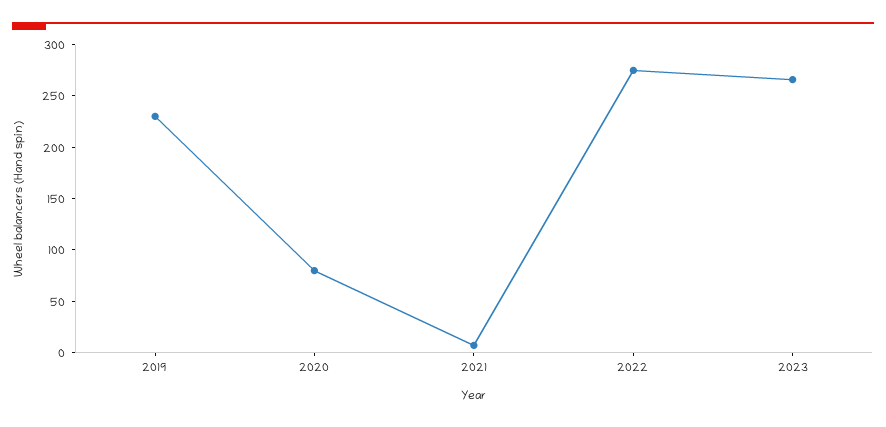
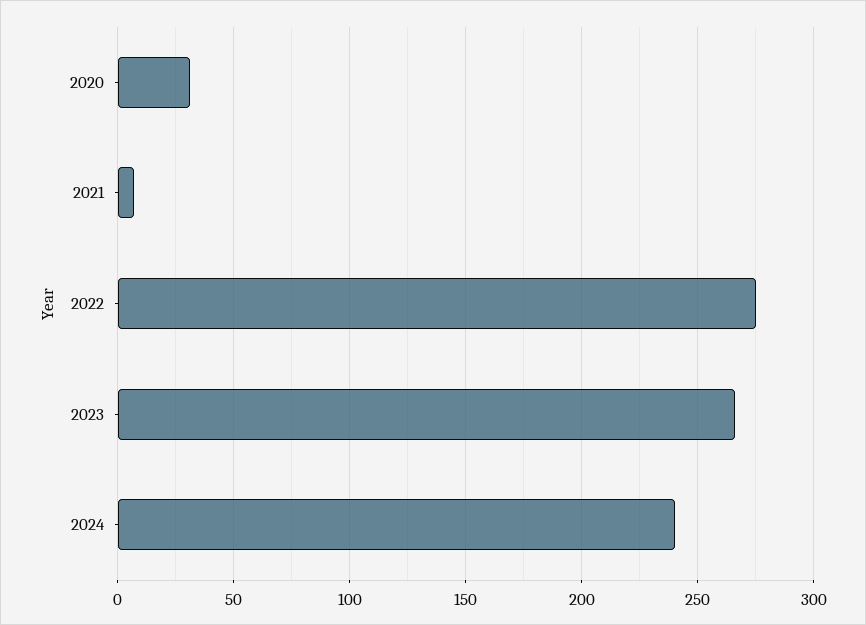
2019: 230 -> none
2020: 80 -> 30
2024: none -> 240

